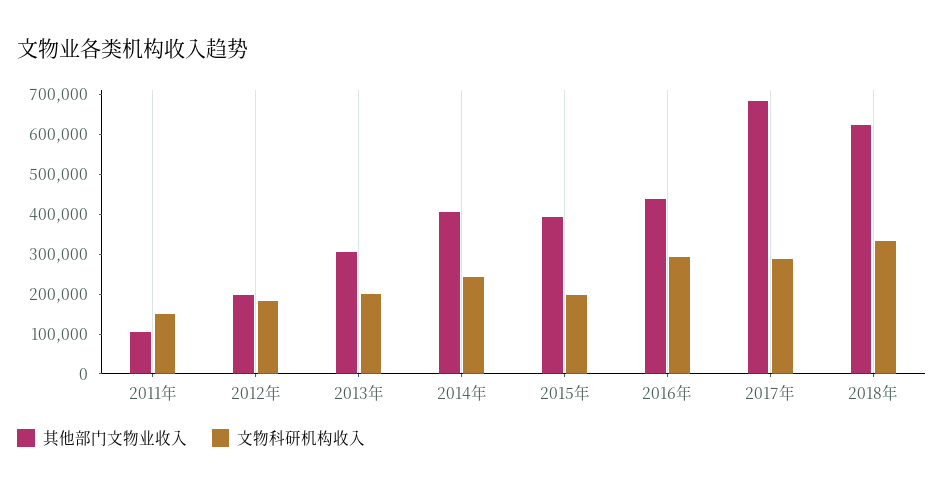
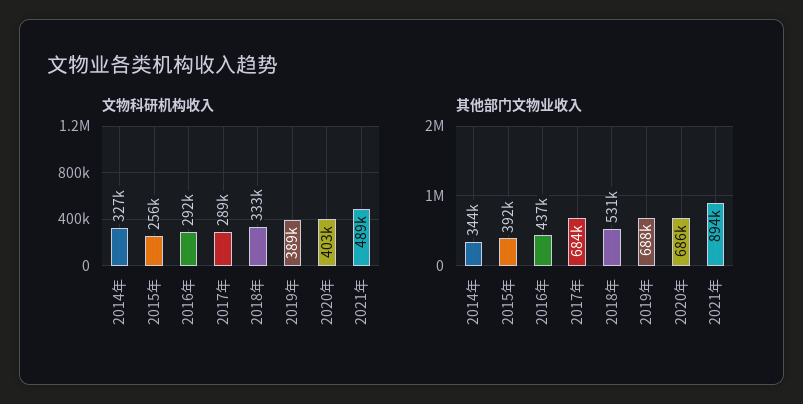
其他部门文物业收入, 2011年: 100000 -> none
文物科研机构收入, 2011年: 150000 -> none
其他部门文物业收入, 2012年: 200000 -> none
文物科研机构收入, 2012年: 175000 -> none
其他部门文物业收入, 2013年: 300000 -> none
文物科研机构收入, 2013年: 200000 -> none
其他部门文物业收入, 2014年: 400000 -> 344000
文物科研机构收入, 2014年: 250000 -> 327000
文物科研机构收入, 2015年: 200000 -> 256000
其他部门文物业收入, 2018年: 625000 -> 531000
文物科研机构收入, 2019年: none -> 389000
文物科研机构收入, 2020年: none -> 403000
文物科研机构收入, 2021年: none -> 489000
其他部门文物业收入, 2019年: none -> 688000
其他部门文物业收入, 2020年: none -> 686000
其他部门文物业收入, 2021年: none -> 894000

